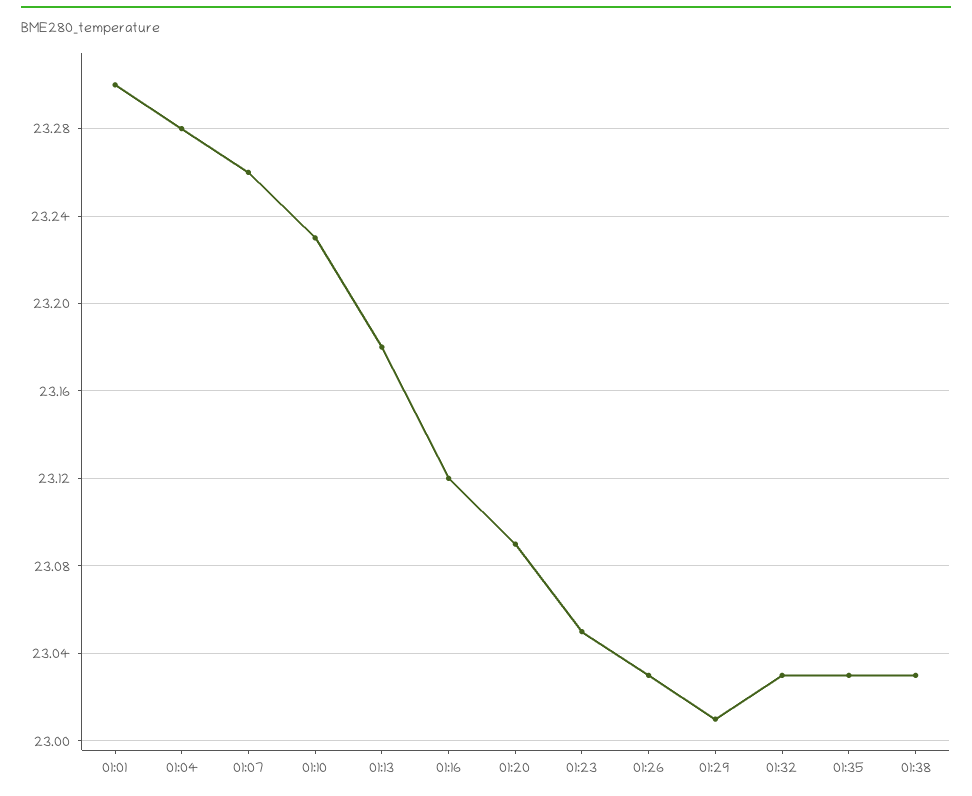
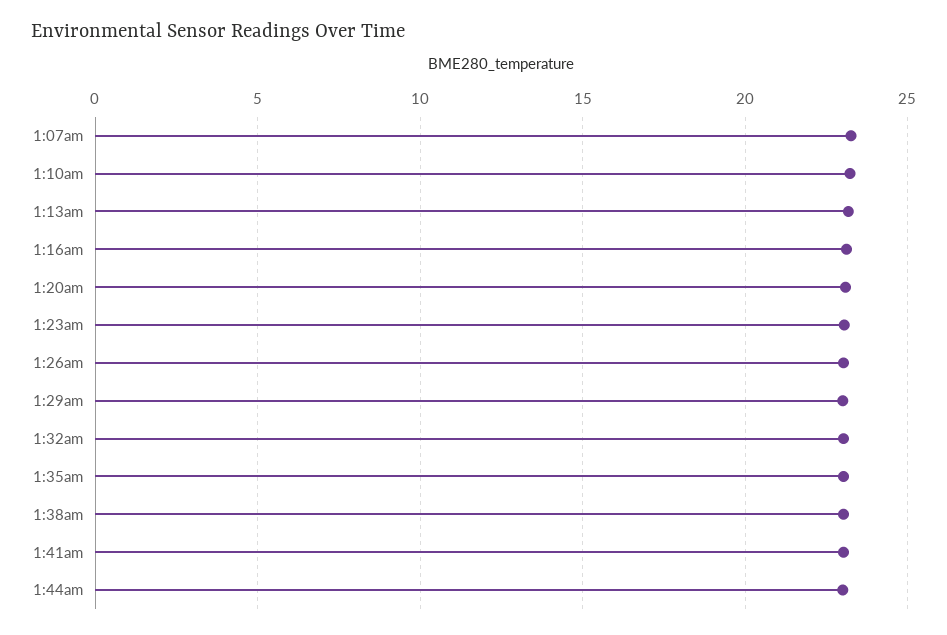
01:01: 23.3 -> none
01:04: 23.28 -> none
1:41am: none -> 23
1:44am: none -> 23

